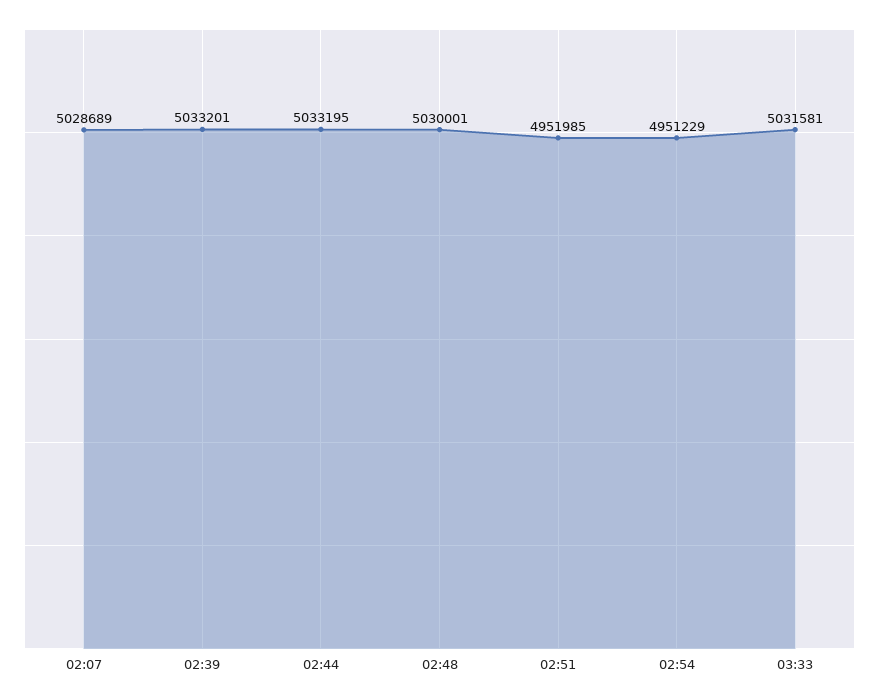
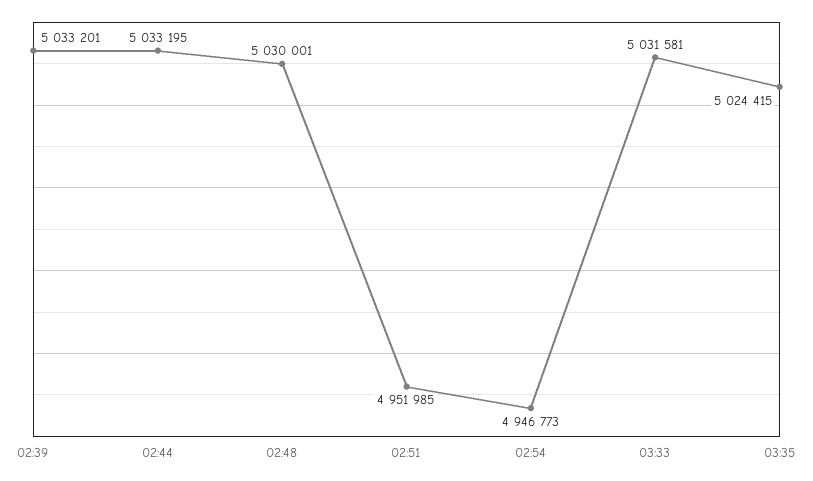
02:07: 5028689 -> none
02:54: 4951229 -> 4946773
03:35: none -> 5024415

